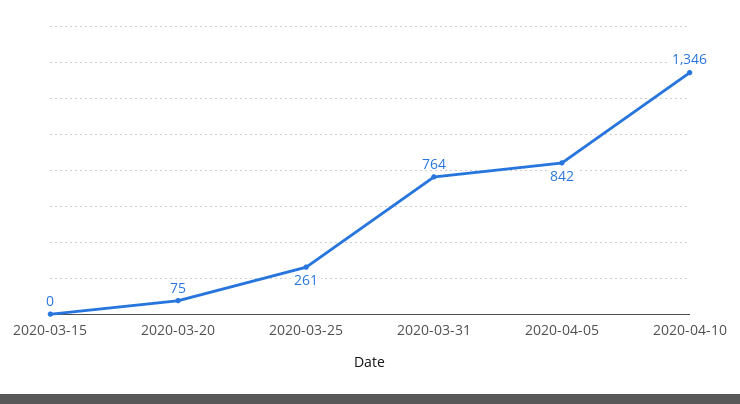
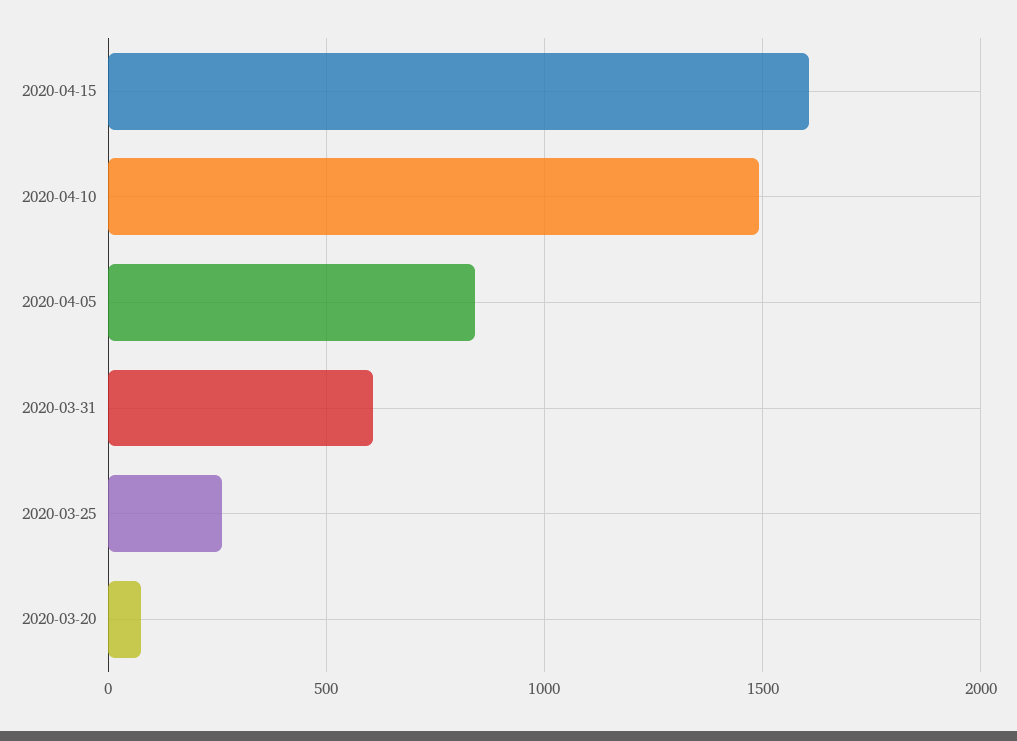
2020-03-15: 0 -> none
2020-03-31: 764 -> 600
2020-04-10: 1346 -> 1500
2020-04-15: none -> 1600

